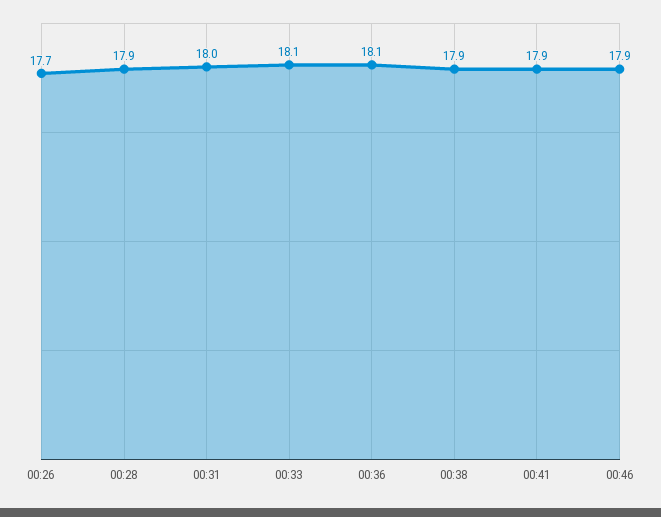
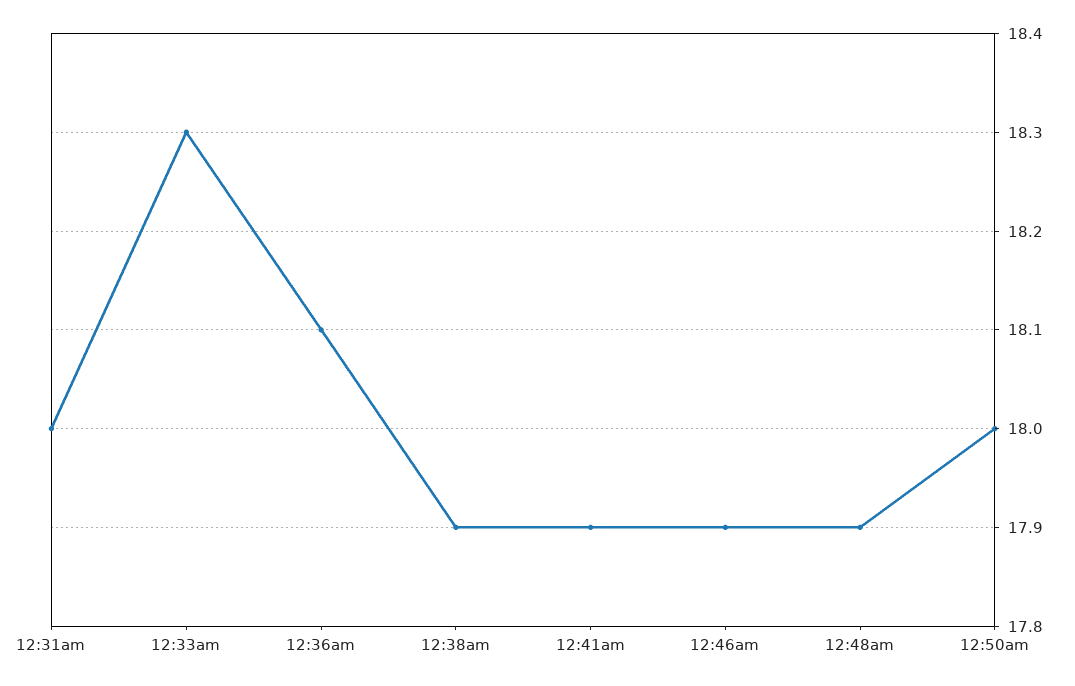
00:26: 17.7 -> none
00:28: 17.9 -> none
00:33: 18.1 -> 18.3
12:48am: none -> 17.9
12:50am: none -> 18

